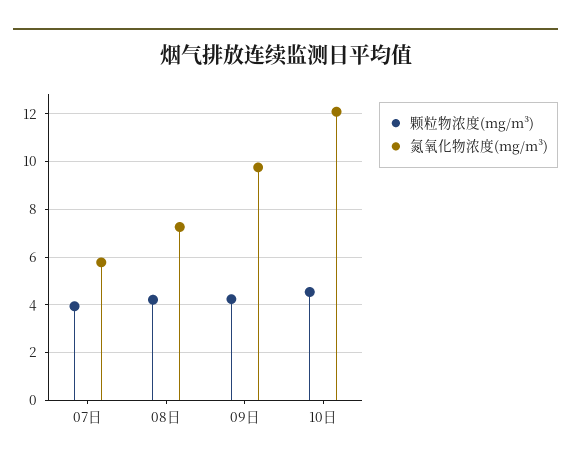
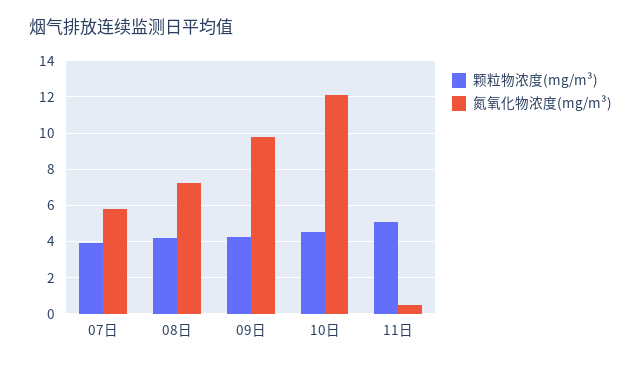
颗粒物浓度(mg/m³), 11日: none -> 5
氮氧化物浓度(mg/m³), 11日: none -> 0.5

